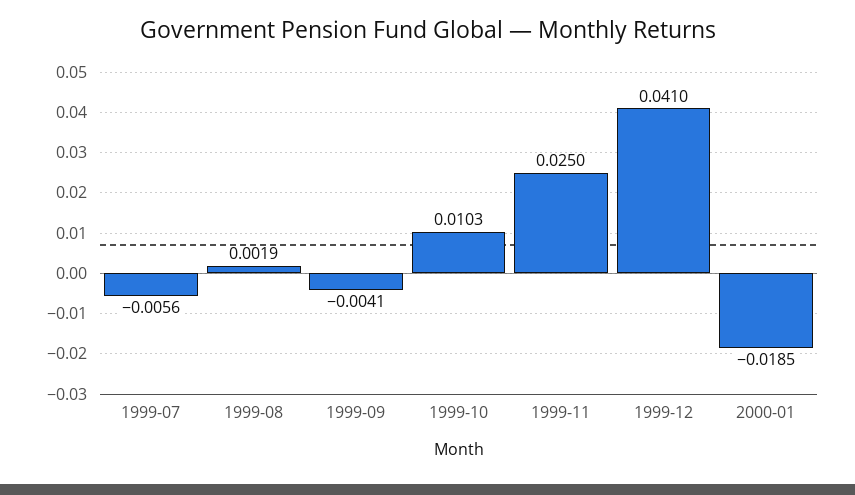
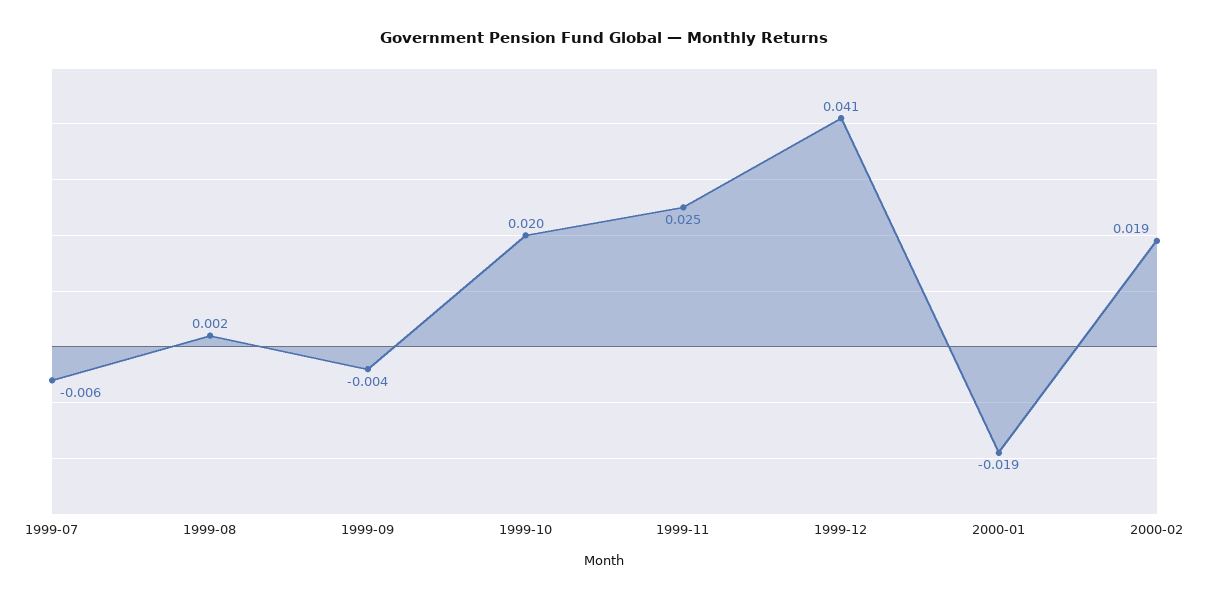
1999-10: 0.0103 -> 0.02
2000-02: none -> 0.019

